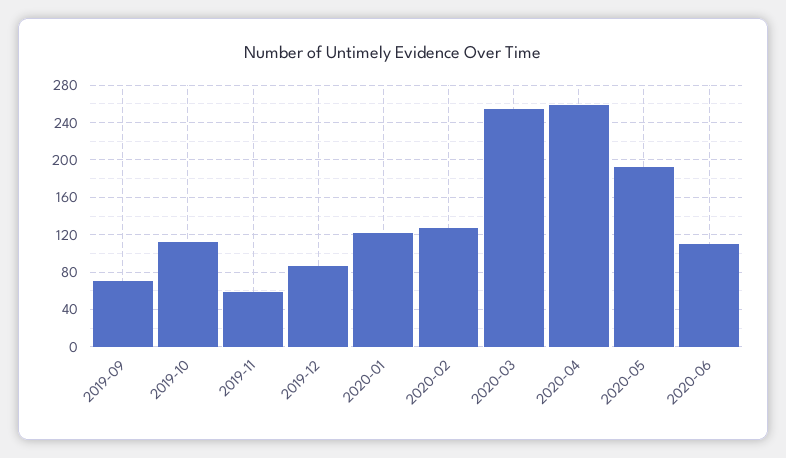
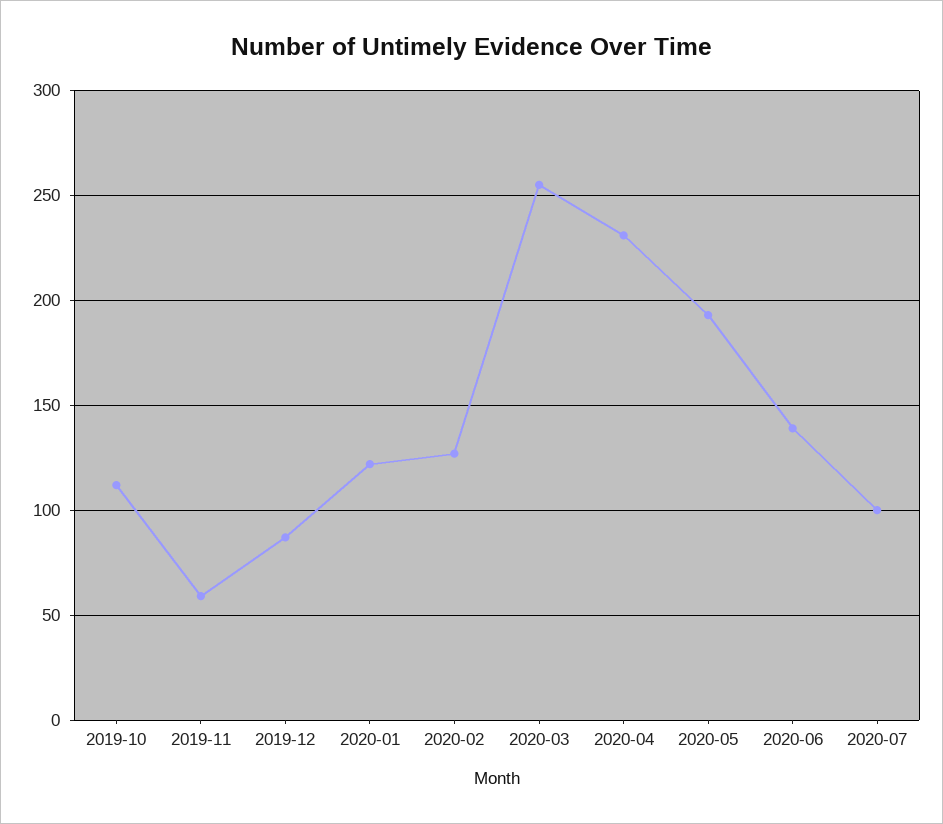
2019-09: 70 -> none
2020-04: 260 -> 230
2020-06: 110 -> 140
2020-07: none -> 100

